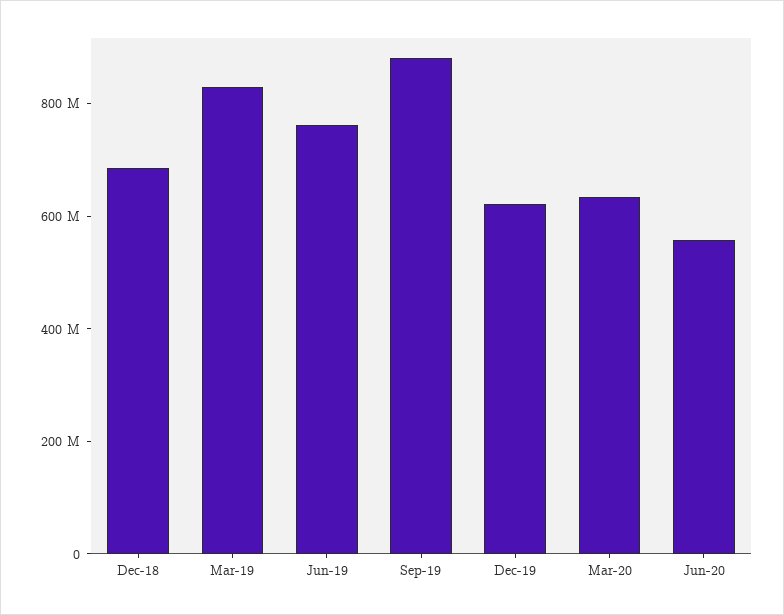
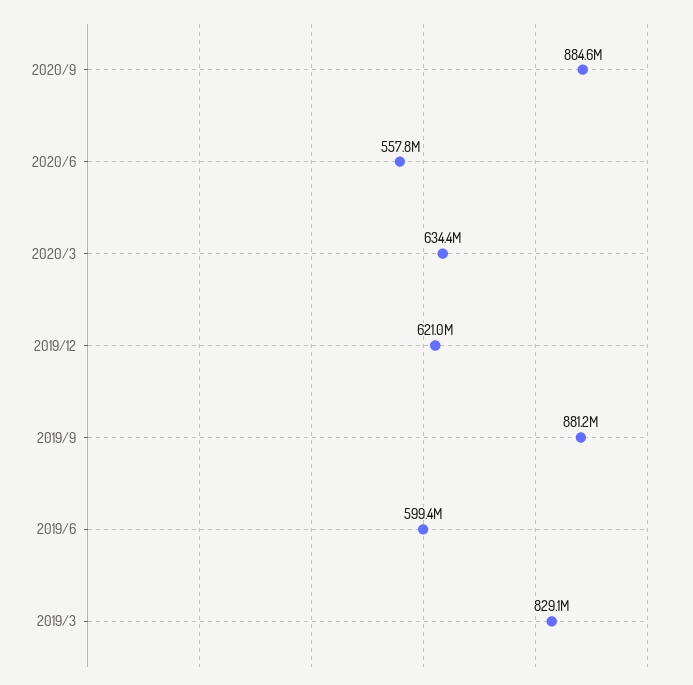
Dec-18: 700000000 -> none
Jun-19: 750000000 -> 599400000
2020/9: none -> 884600000

